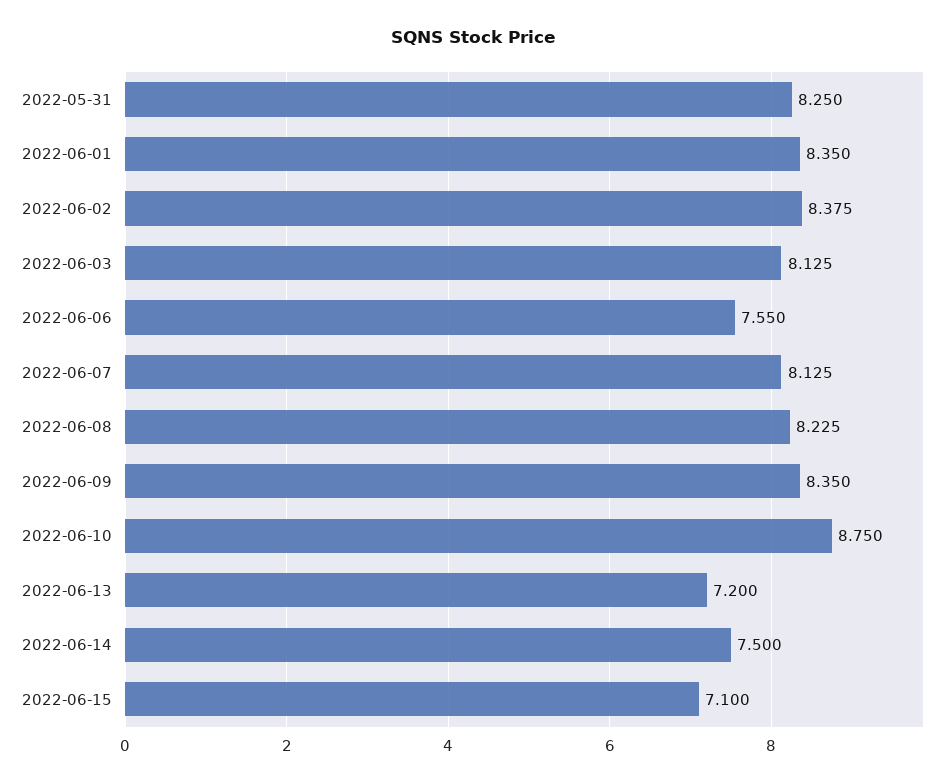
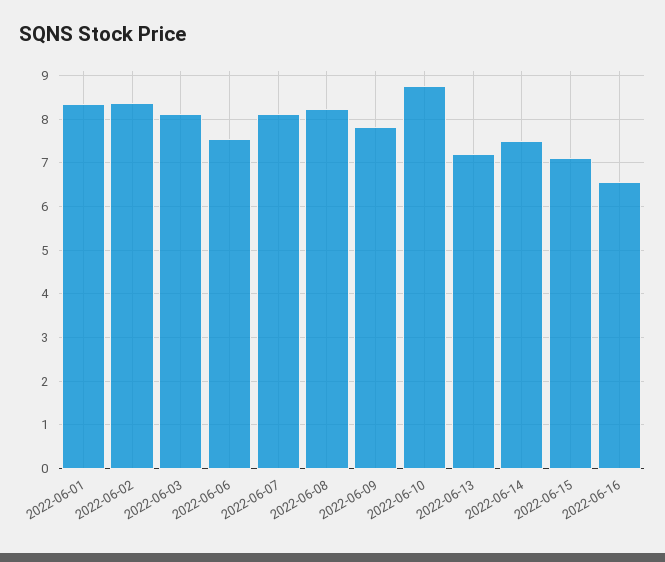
2022-05-31: 8.25 -> none
2022-06-09: 8.35 -> 7.8
2022-06-16: none -> 6.6

